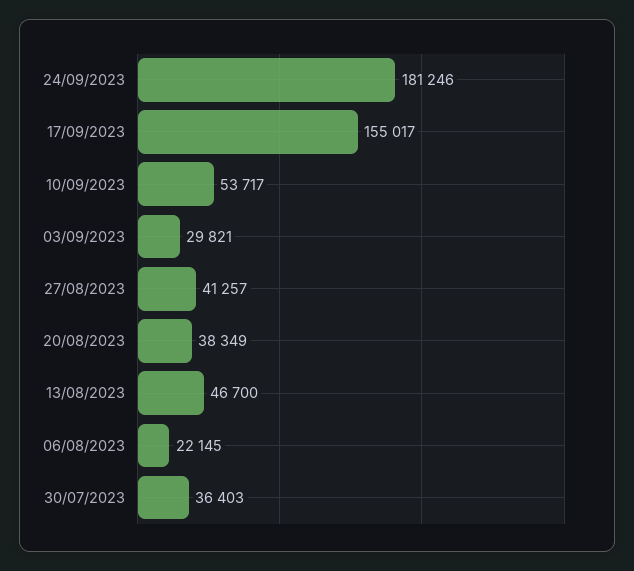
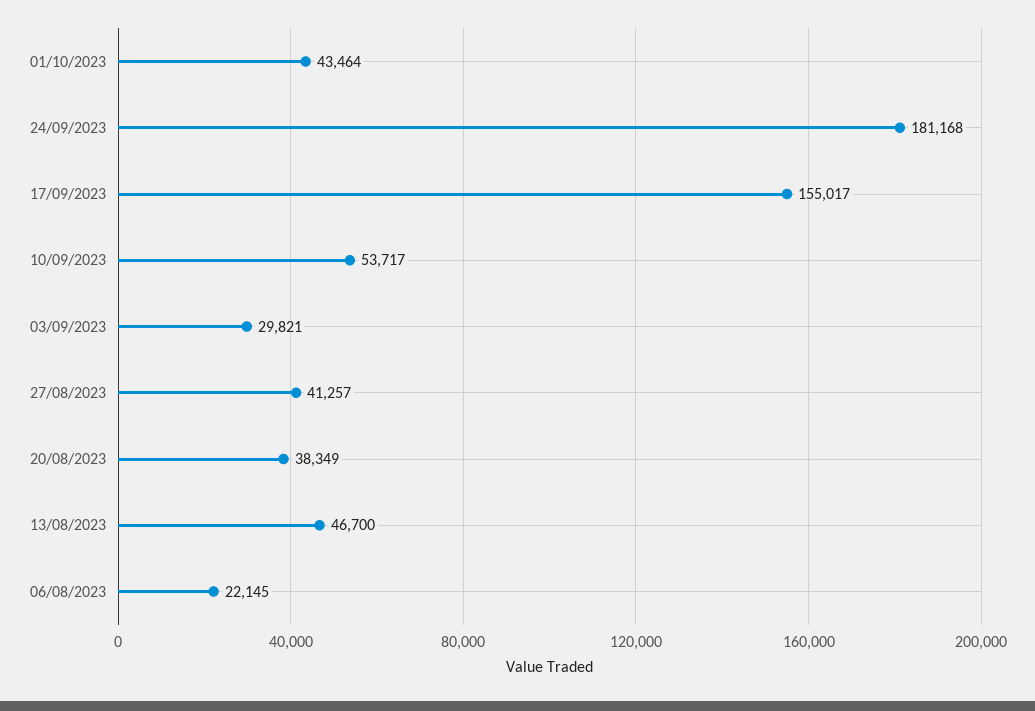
24/09/2023: 181246 -> 181168
30/07/2023: 36403 -> none
01/10/2023: none -> 43464

